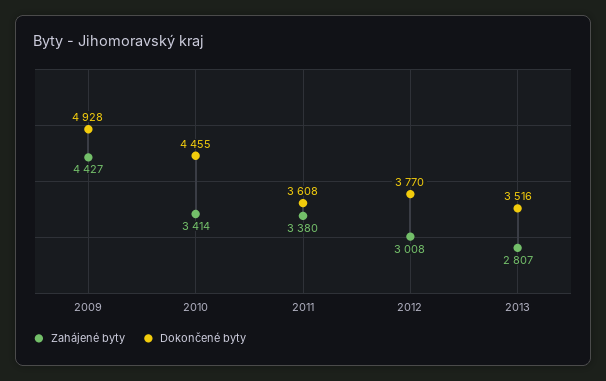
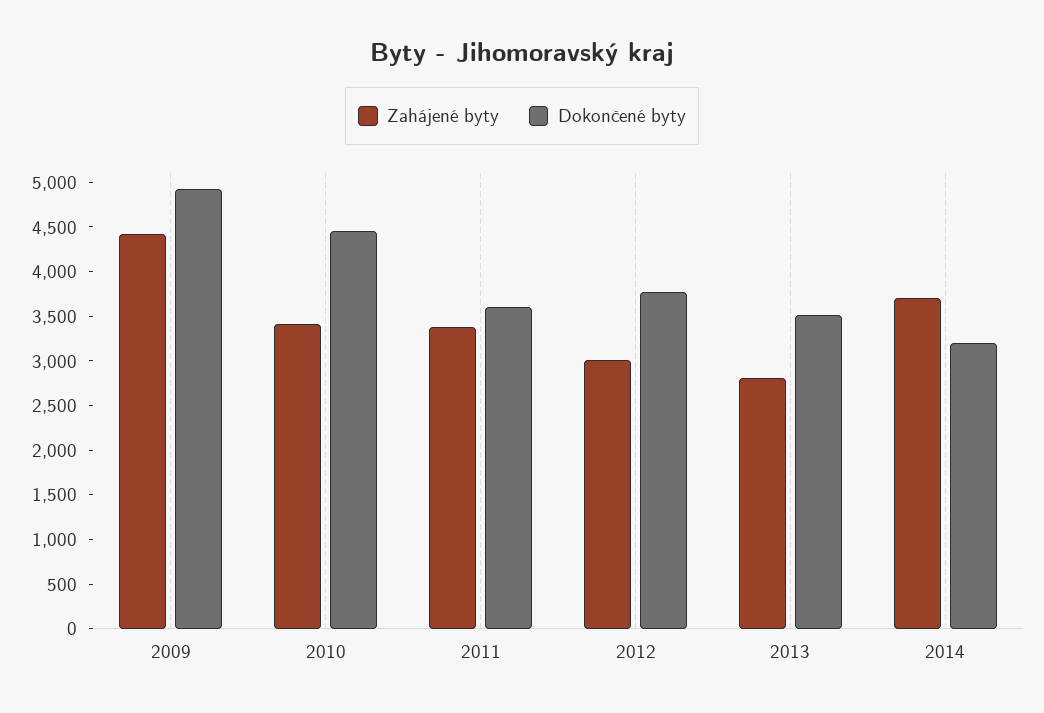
Zahájené byty, 2014: none -> 3700
Dokončené byty, 2014: none -> 3200

